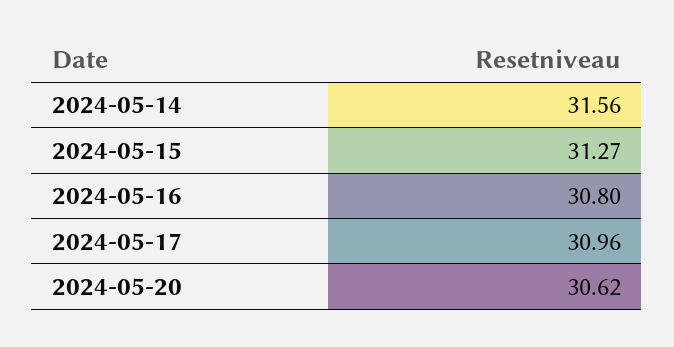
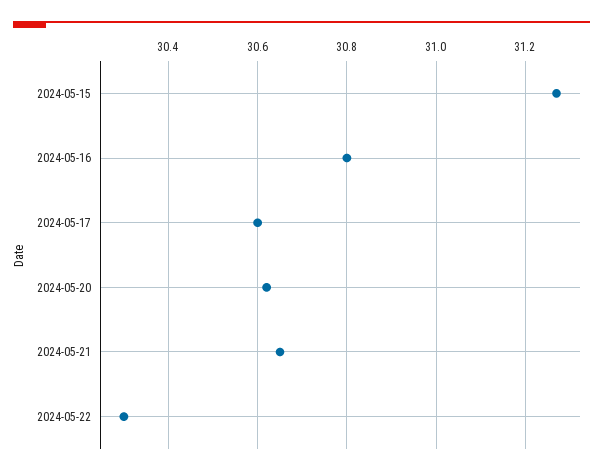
2024-05-14: 31.56 -> none
2024-05-17: 30.96 -> 30.6
2024-05-21: none -> 30.65
2024-05-22: none -> 30.3

